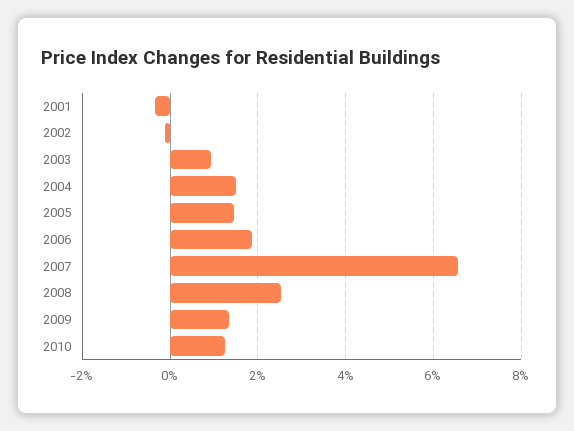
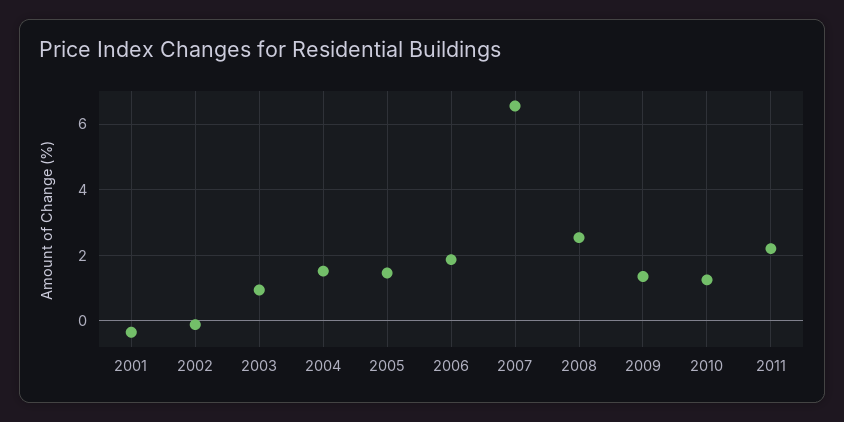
2011: none -> 2.2

